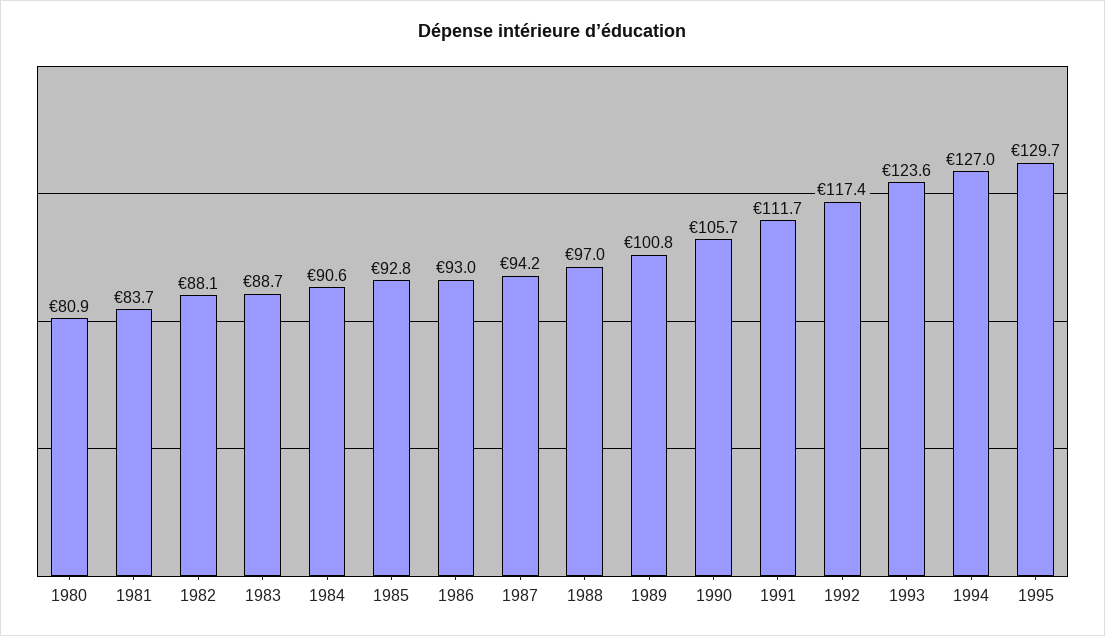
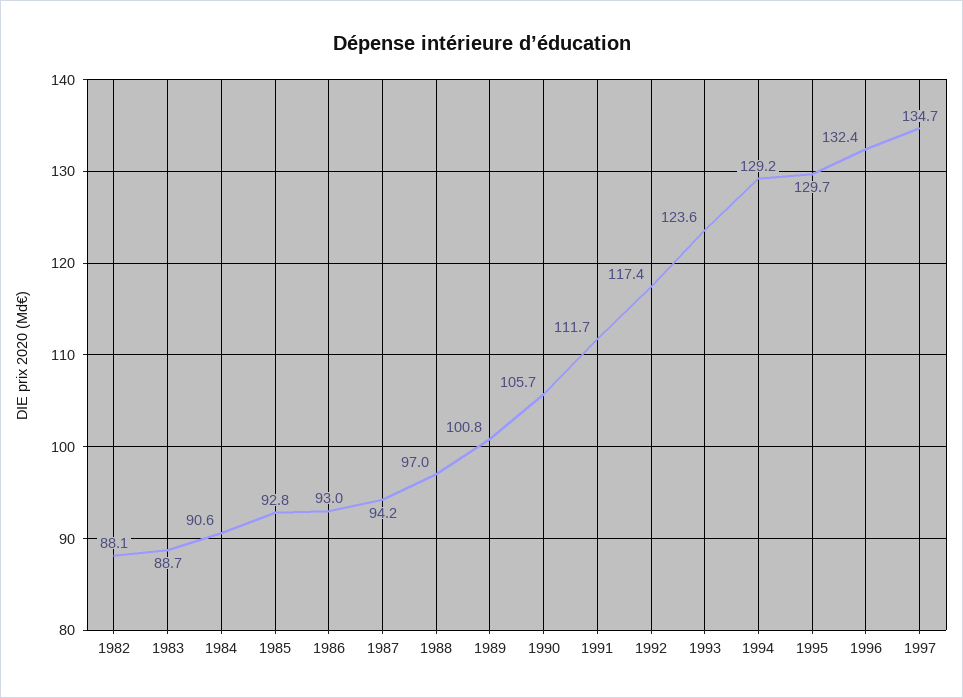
1980: 80.9 -> none
1981: 83.7 -> none
1994: 127 -> 129.2
1996: none -> 132.4
1997: none -> 134.7

